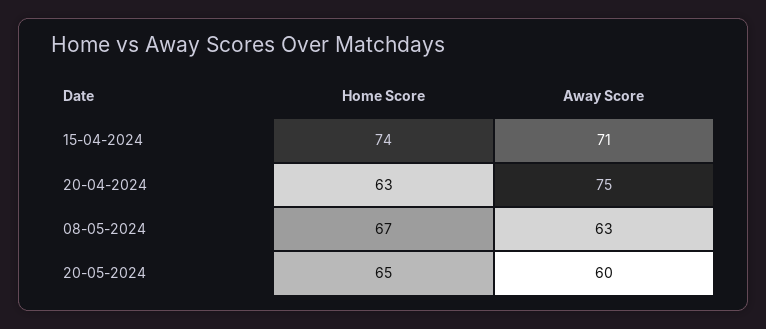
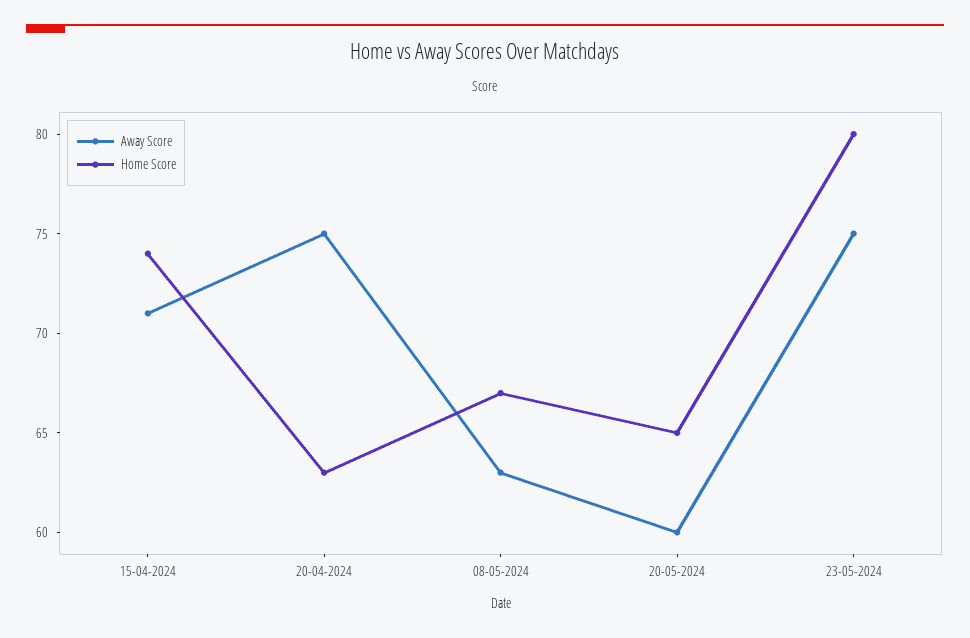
Away Score, 23-05-2024: none -> 75
Home Score, 23-05-2024: none -> 80

